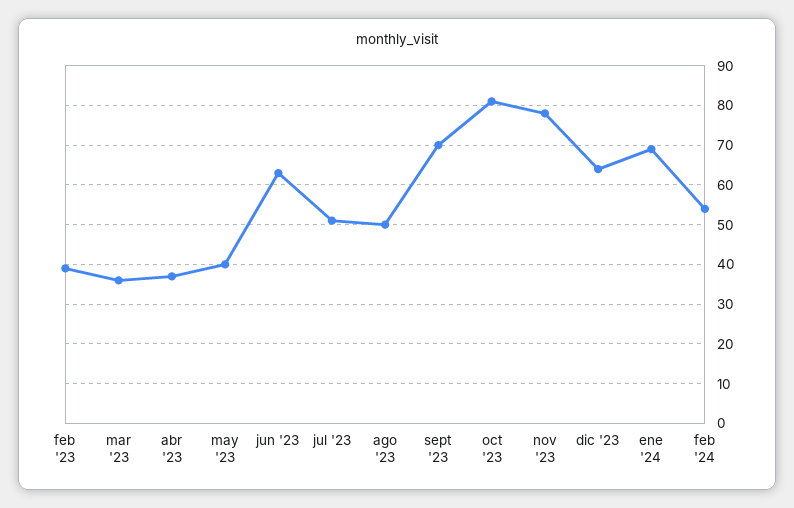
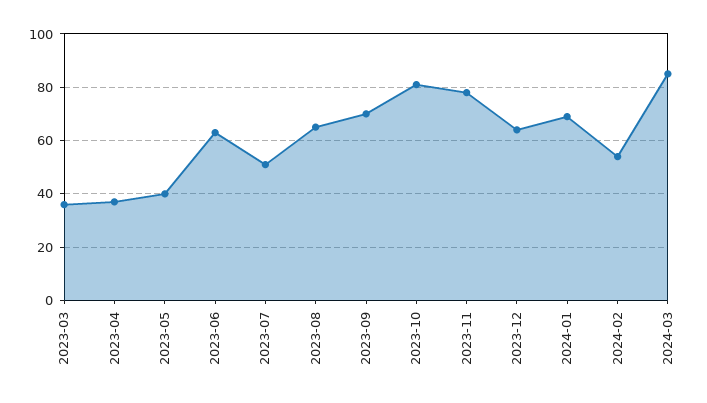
feb '23: 40 -> none
ago '23: 50 -> 65
2024-03: none -> 85

